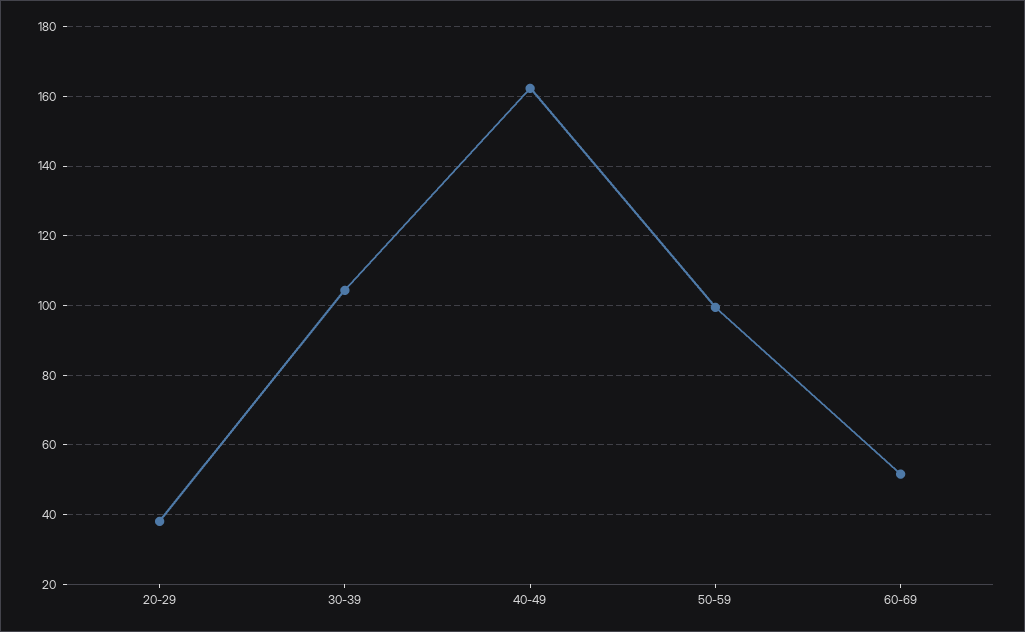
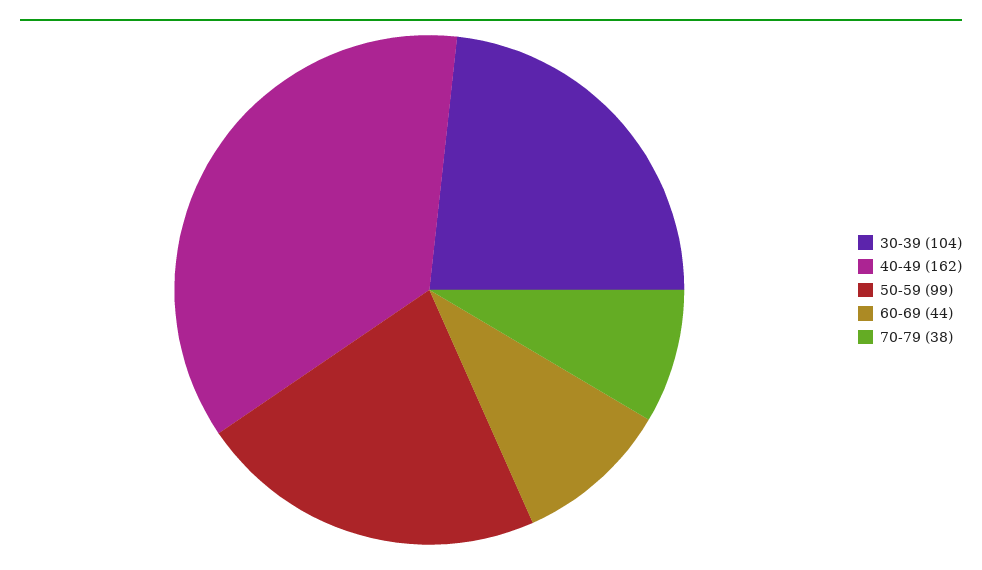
20-29: 38 -> none
60-69: 52 -> 44
70-79: none -> 38

